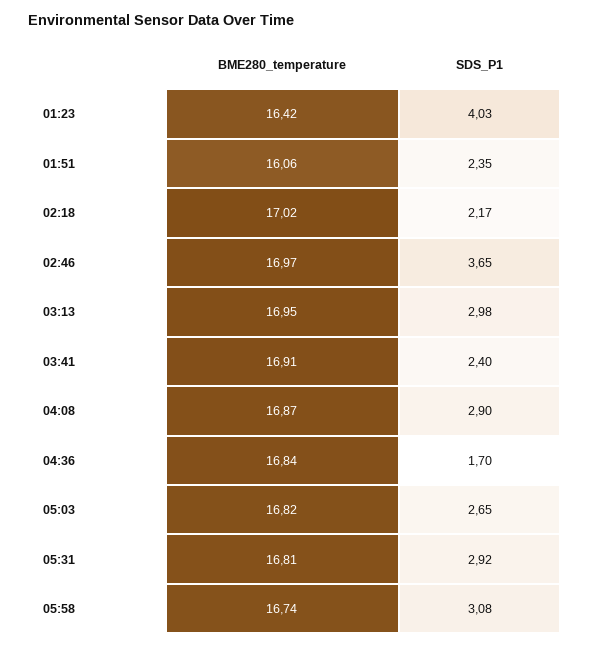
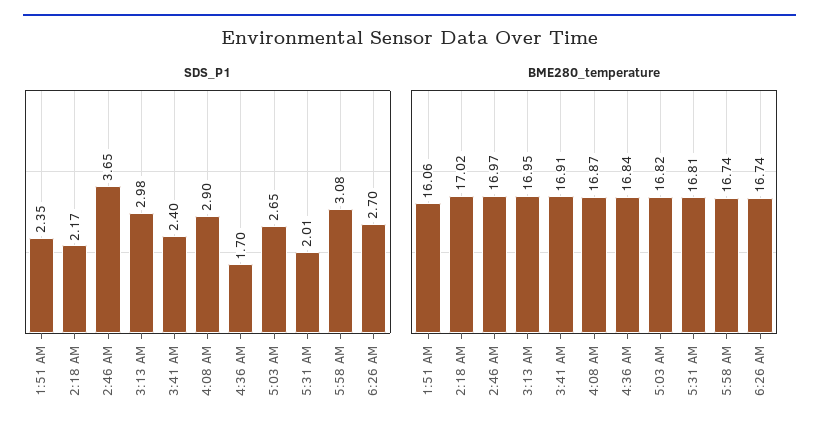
BME280_temperature, 01:23: 16.42 -> none
SDS_P1, 01:23: 4.03 -> none
SDS_P1, 05:31: 2.92 -> 2.01
SDS_P1, 6:26 AM: none -> 2.7
BME280_temperature, 6:26 AM: none -> 16.74

